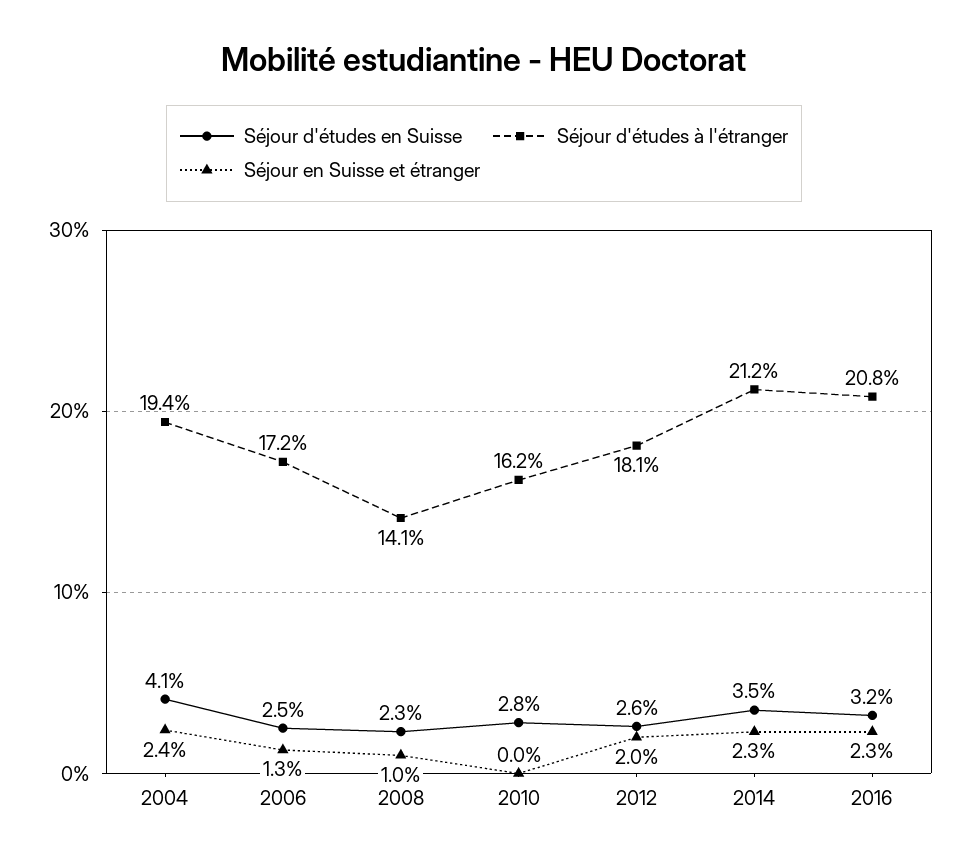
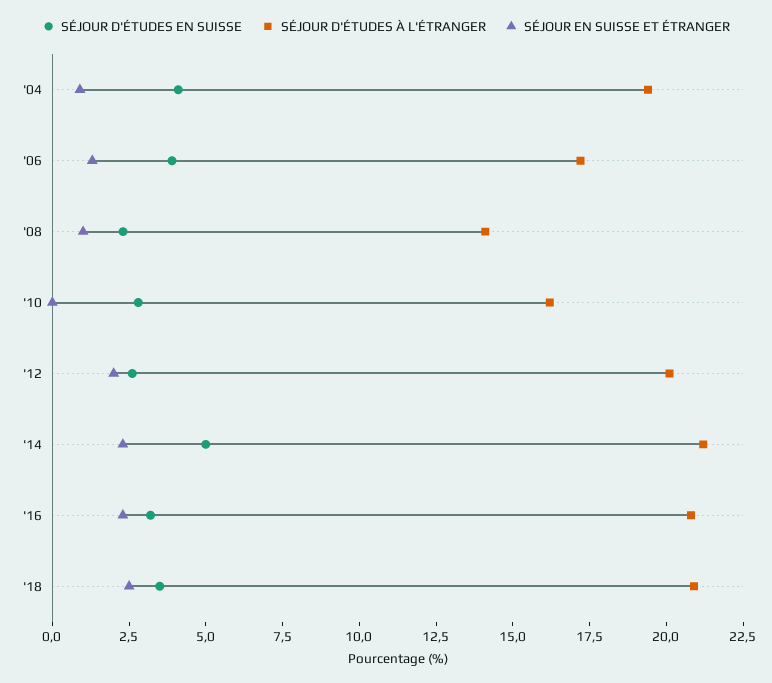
Séjour en Suisse et étranger, 2004: 2.4 -> 1
Séjour d'études en Suisse, 2006: 2.5 -> 4
Séjour d'études à l'étranger, 2012: 18.1 -> 20
Séjour d'études en Suisse, 2014: 3.5 -> 5
Séjour d'études en Suisse, '18: none -> 3.5
Séjour d'études à l'étranger, '18: none -> 21
Séjour en Suisse et étranger, '18: none -> 2.5

